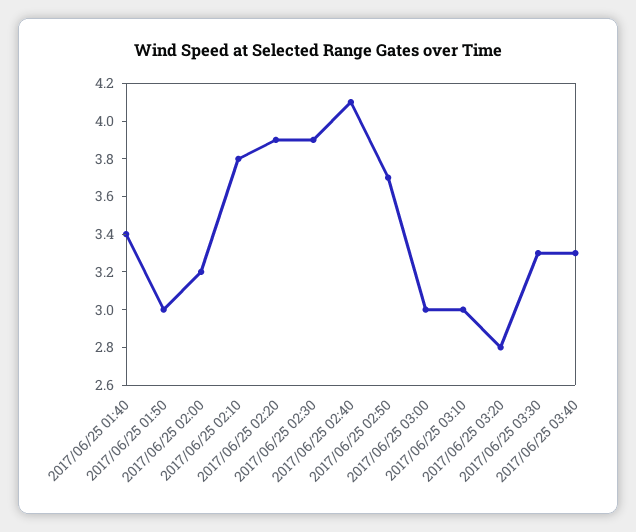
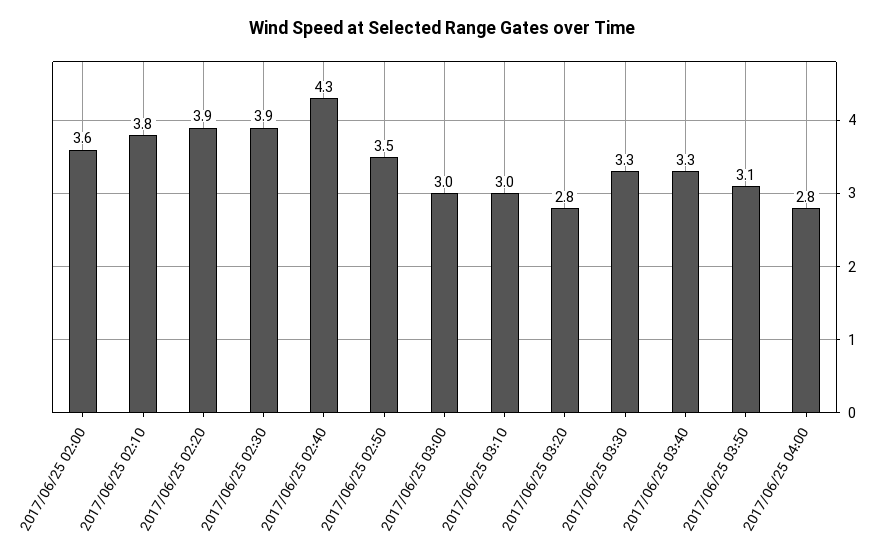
2017/06/25 01:40: 3.4 -> none
2017/06/25 01:50: 3 -> none
2017/06/25 02:00: 3.2 -> 3.6
2017/06/25 02:40: 4.1 -> 4.3
2017/06/25 02:50: 3.7 -> 3.5
2017/06/25 03:50: none -> 3.1
2017/06/25 04:00: none -> 2.8

